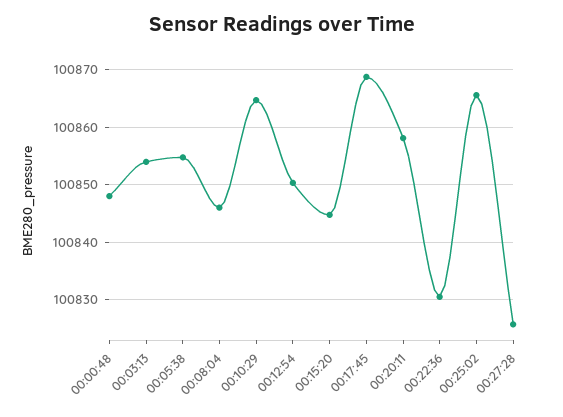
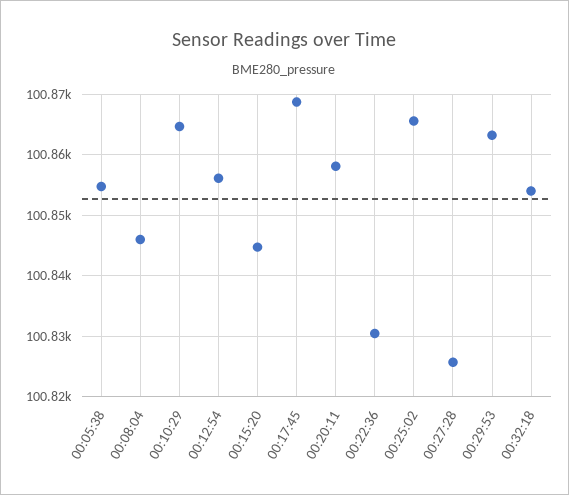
00:00:48: 100848 -> none
00:03:13: 100854 -> none
00:12:54: 100850 -> 100856
00:29:53: none -> 100863
00:32:18: none -> 100854

